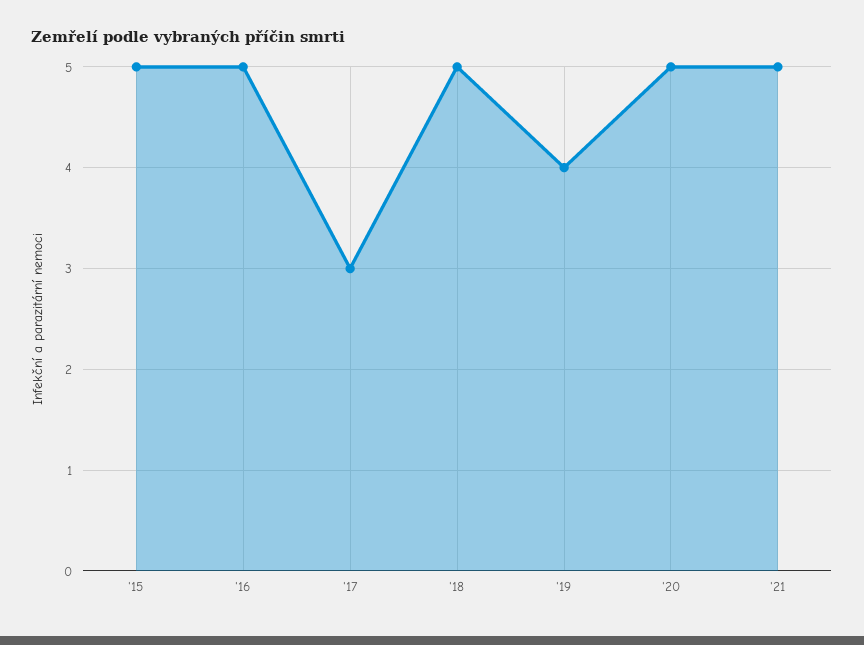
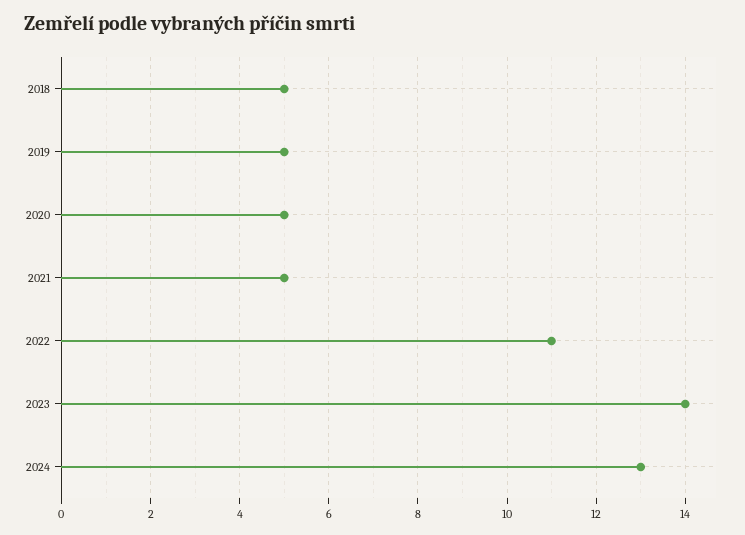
'15: 5 -> none
'16: 5 -> none
'17: 3 -> none
'19: 4 -> 5
2022: none -> 11
2023: none -> 14
2024: none -> 13

